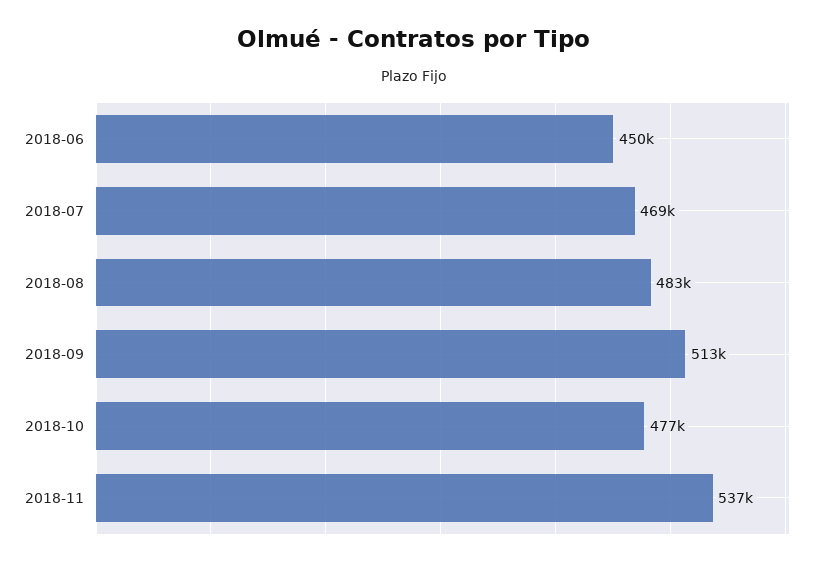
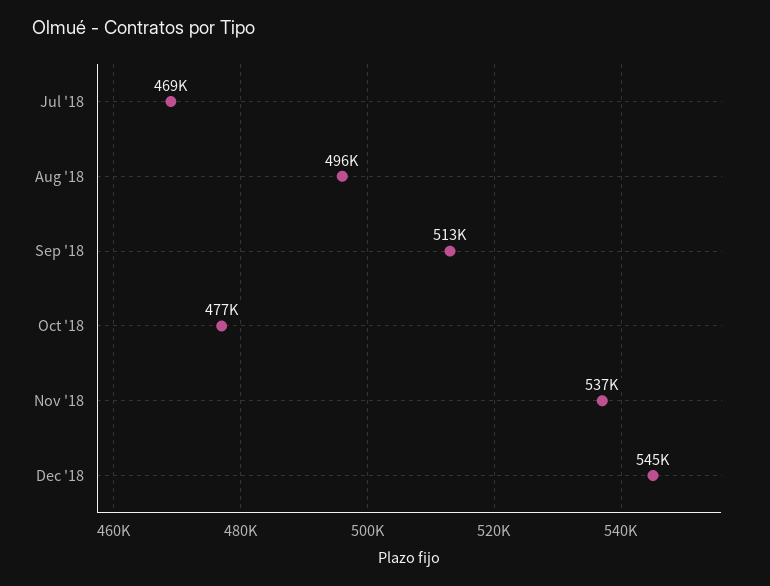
2018-06: 450000 -> none
2018-08: 483000 -> 496000
Dec '18: none -> 545000

